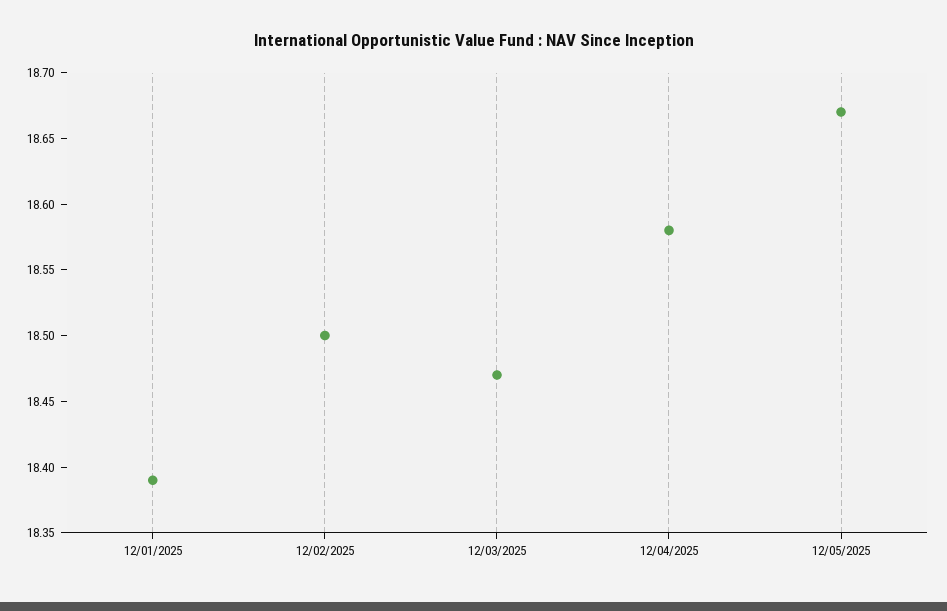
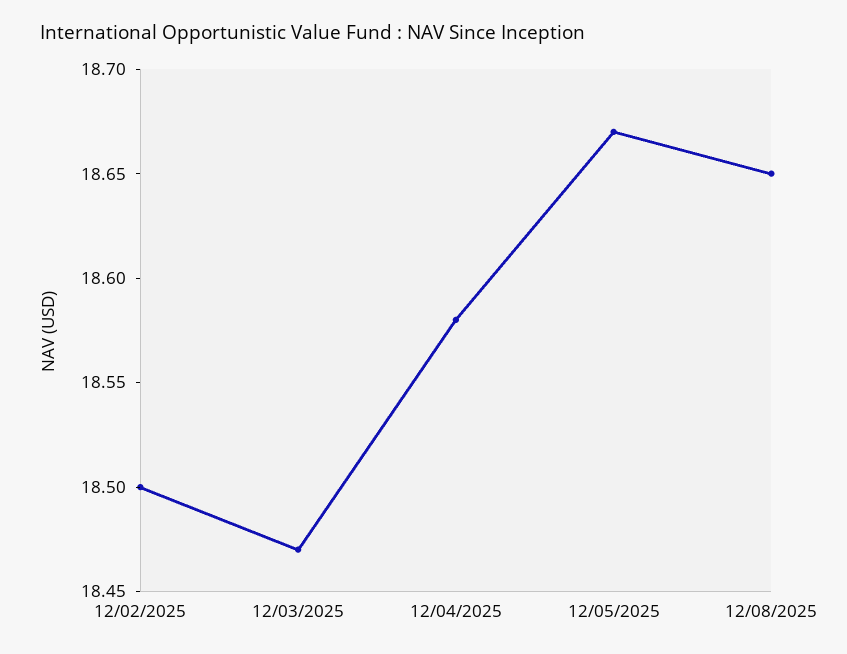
12/01/2025: 18.39 -> none
12/08/2025: none -> 18.65

